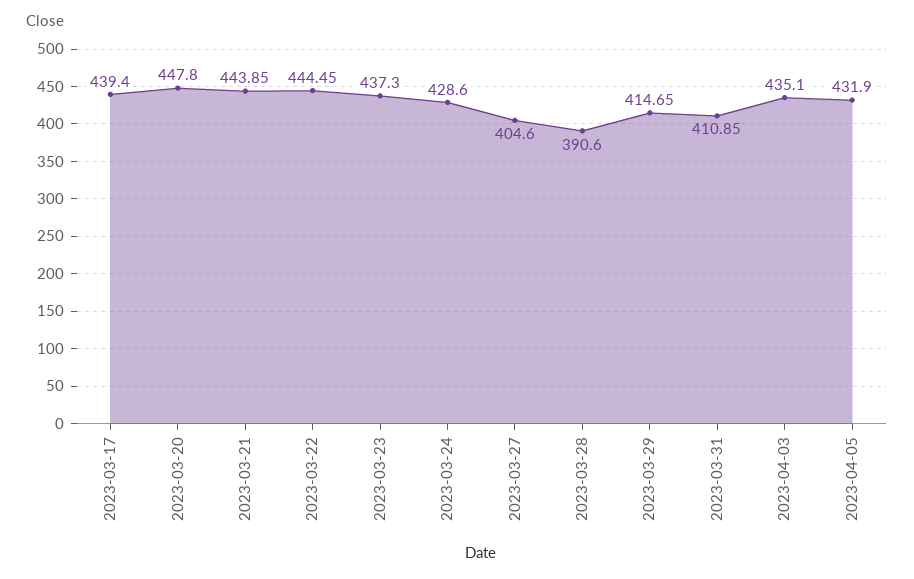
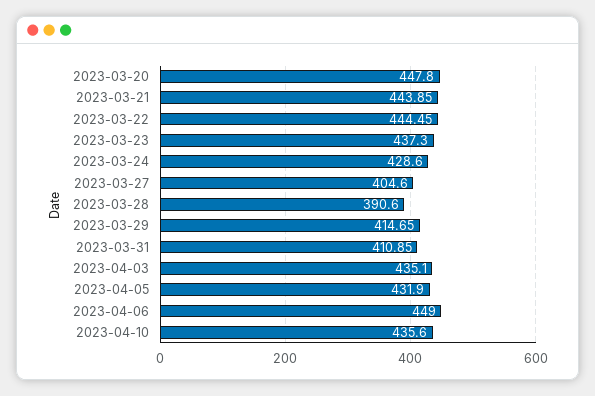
2023-03-17: 439.4 -> none
2023-04-06: none -> 449
2023-04-10: none -> 435.6

